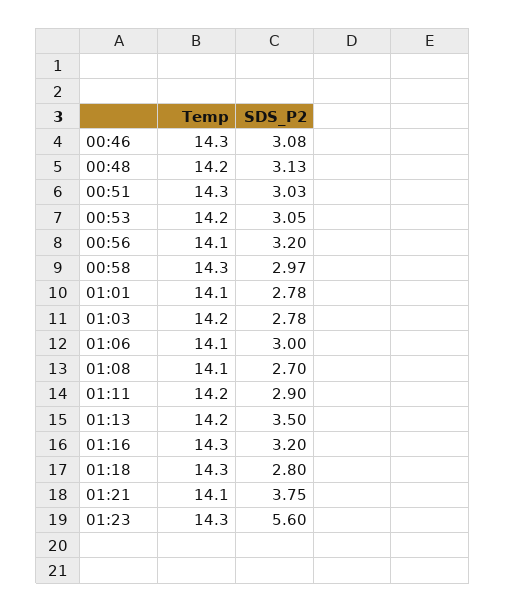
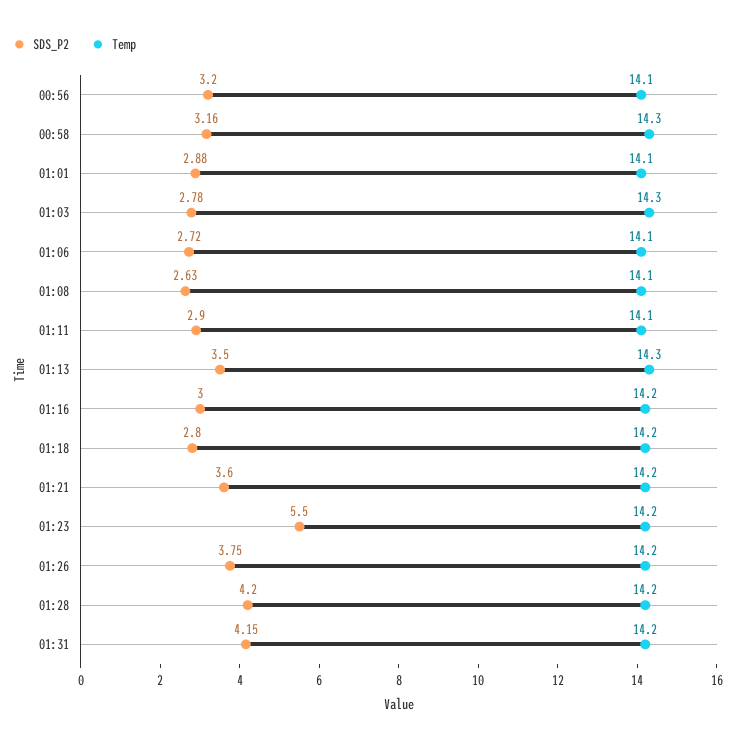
Temp, 00:46: 14.3 -> none
SDS_P2, 00:46: 3.08 -> none
Temp, 00:48: 14.2 -> none
SDS_P2, 00:48: 3.13 -> none
Temp, 00:51: 14.3 -> none
SDS_P2, 00:51: 3.03 -> none
Temp, 00:53: 14.2 -> none
SDS_P2, 00:53: 3.05 -> none
SDS_P2, 00:58: 2.97 -> 3.16
SDS_P2, 01:01: 2.78 -> 2.88
Temp, 01:03: 14.2 -> 14.3
SDS_P2, 01:06: 3 -> 2.72
SDS_P2, 01:08: 2.7 -> 2.63
Temp, 01:11: 14.2 -> 14.1
Temp, 01:13: 14.2 -> 14.3
Temp, 01:16: 14.3 -> 14.2
SDS_P2, 01:16: 3.2 -> 3
Temp, 01:18: 14.3 -> 14.2
Temp, 01:21: 14.1 -> 14.2
SDS_P2, 01:21: 3.75 -> 3.6
Temp, 01:23: 14.3 -> 14.2
SDS_P2, 01:23: 5.6 -> 5.5
SDS_P2, 01:26: none -> 3.75
Temp, 01:26: none -> 14.2
SDS_P2, 01:28: none -> 4.2
Temp, 01:28: none -> 14.2
SDS_P2, 01:31: none -> 4.15
Temp, 01:31: none -> 14.2

